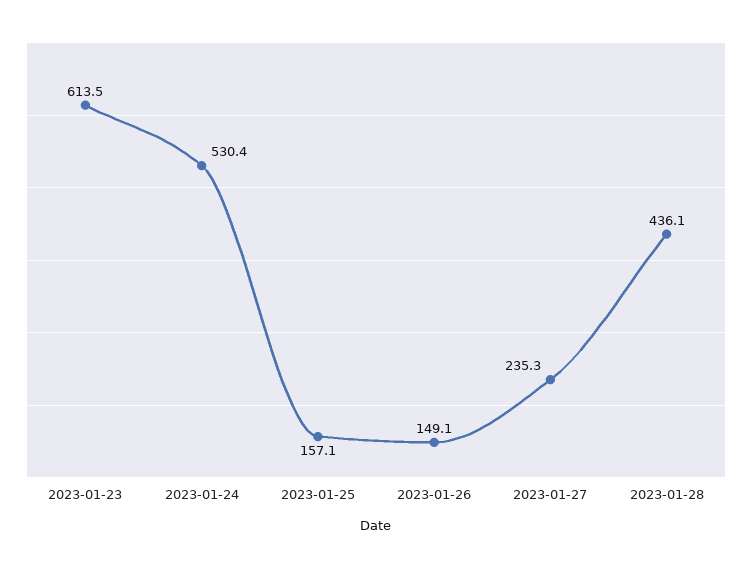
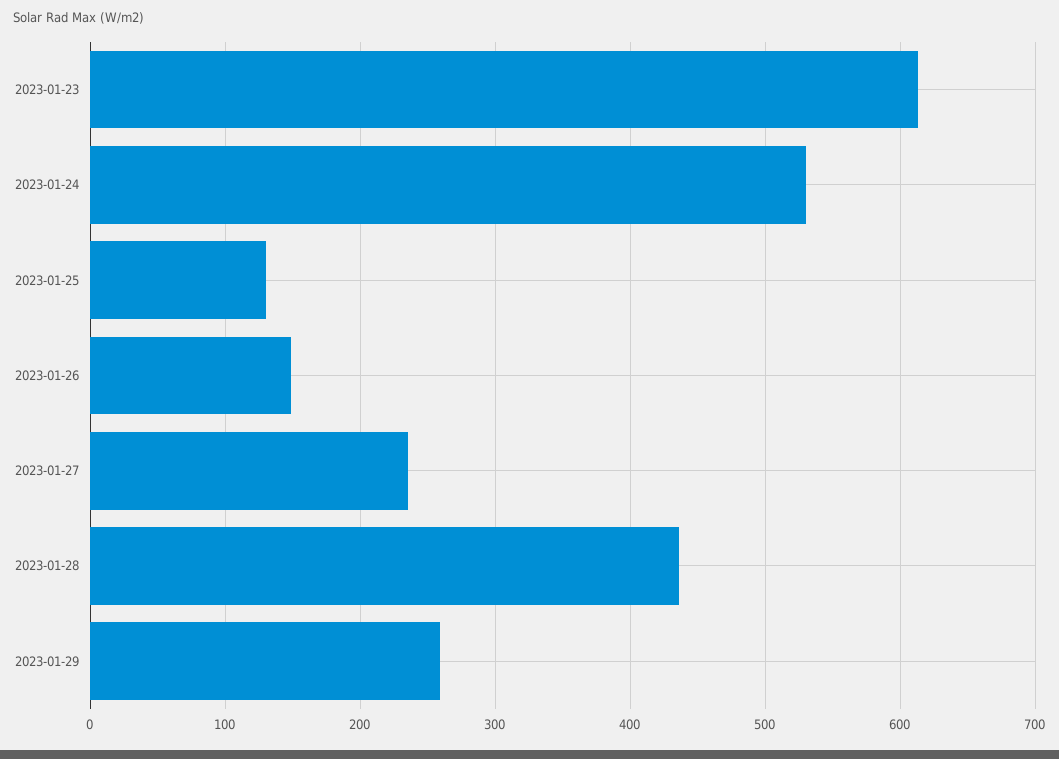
2023-01-25: 157.1 -> 130
2023-01-29: none -> 260

